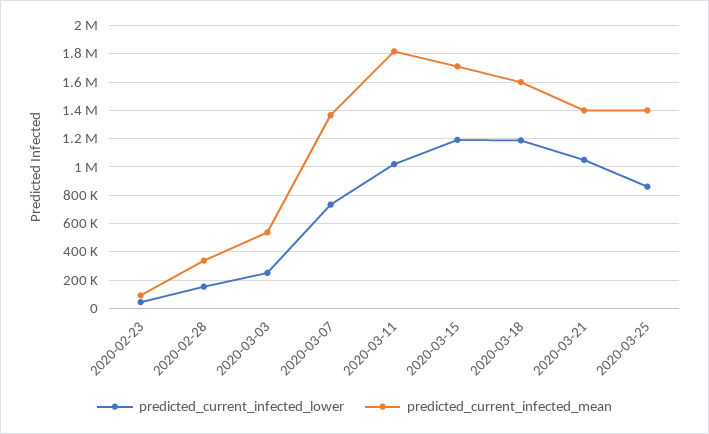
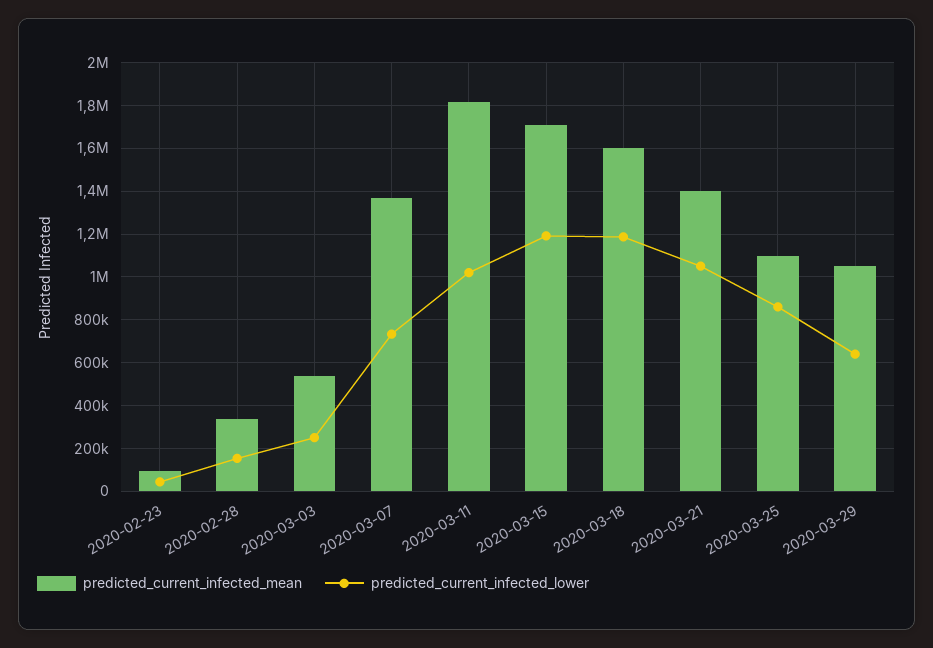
predicted_current_infected_mean, 2020-03-25: 1400000 -> 1100000
predicted_current_infected_mean, 2020-03-29: none -> 1050000
predicted_current_infected_lower, 2020-03-29: none -> 650000

